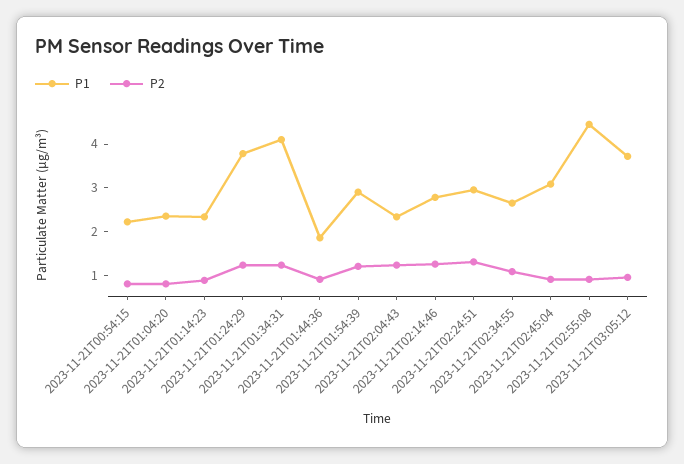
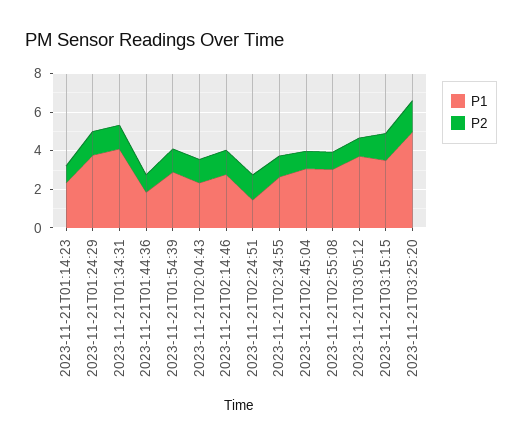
P1, 2023-11-21T00:54:15: 2.2 -> none
P2, 2023-11-21T00:54:15: 0.8 -> none
P1, 2023-11-21T01:04:20: 2.4 -> none
P2, 2023-11-21T01:04:20: 0.8 -> none
P1, 2023-11-21T02:24:51: 3 -> 1.5
P1, 2023-11-21T02:55:08: 4.4 -> 3
P1, 2023-11-21T03:15:15: none -> 3.5
P2, 2023-11-21T03:15:15: none -> 1.5
P1, 2023-11-21T03:25:20: none -> 5
P2, 2023-11-21T03:25:20: none -> 1.5

